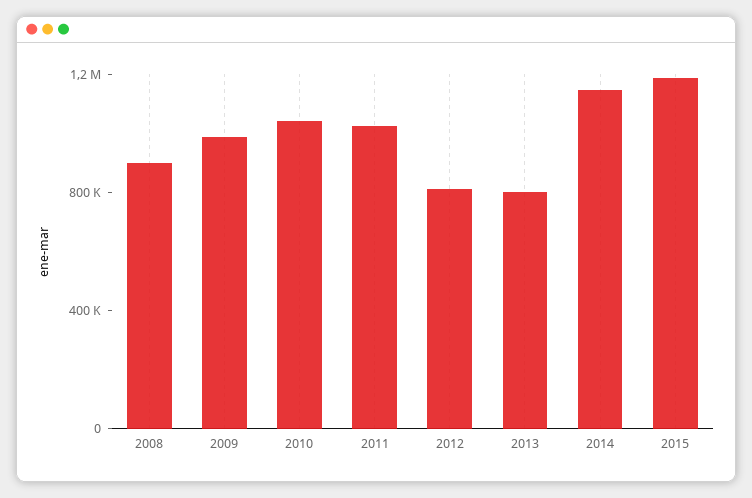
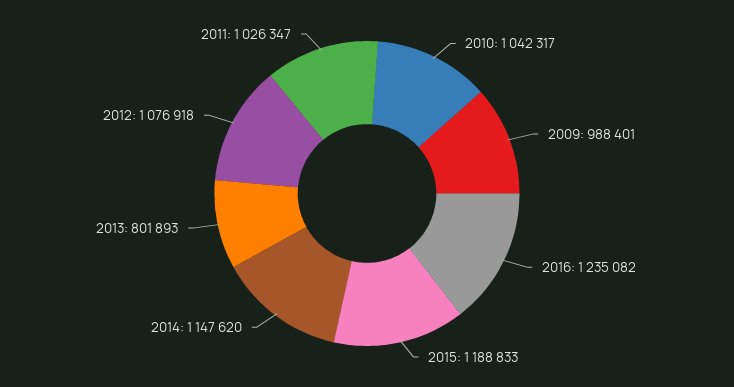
2008: 900000 -> none
2012: 800000 -> 1076918
2016: none -> 1235082

